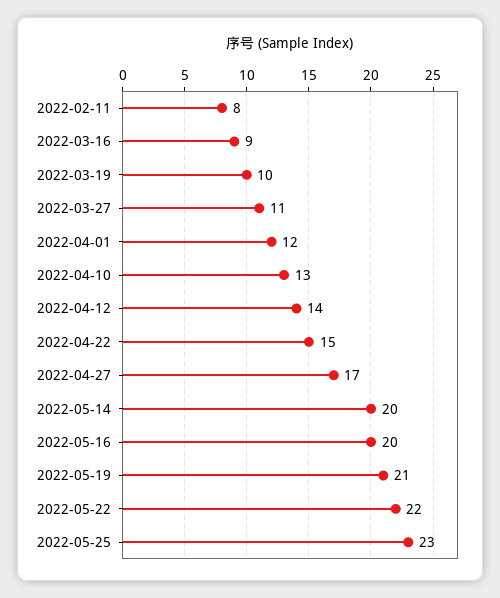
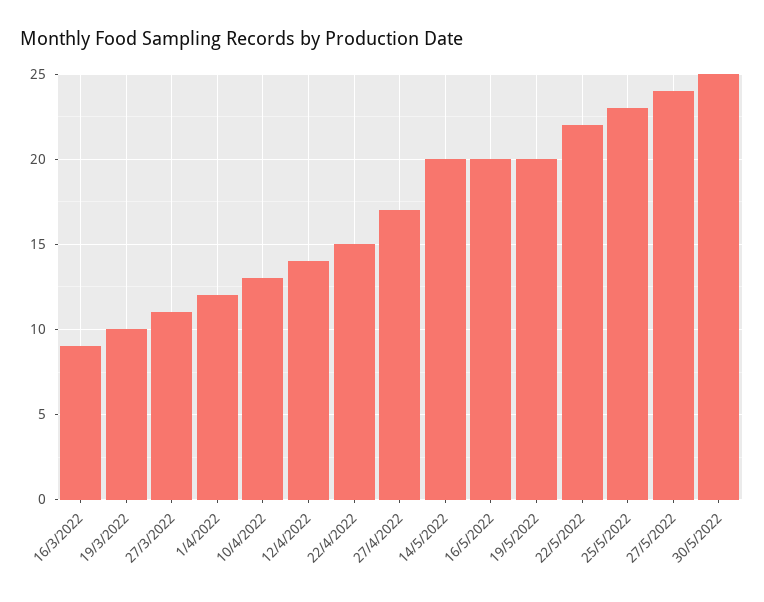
2022-02-11: 8 -> none
2022-05-19: 21 -> 20
27/5/2022: none -> 24
30/5/2022: none -> 25

